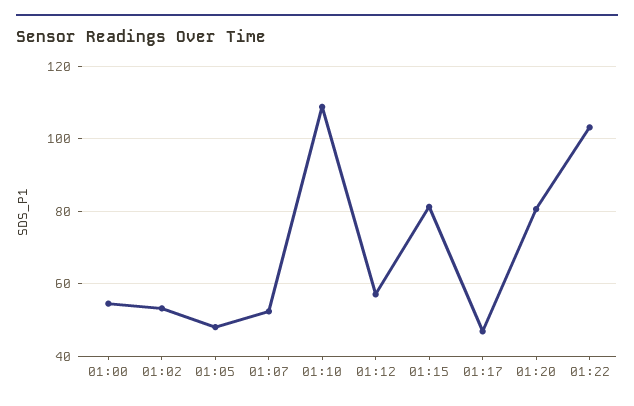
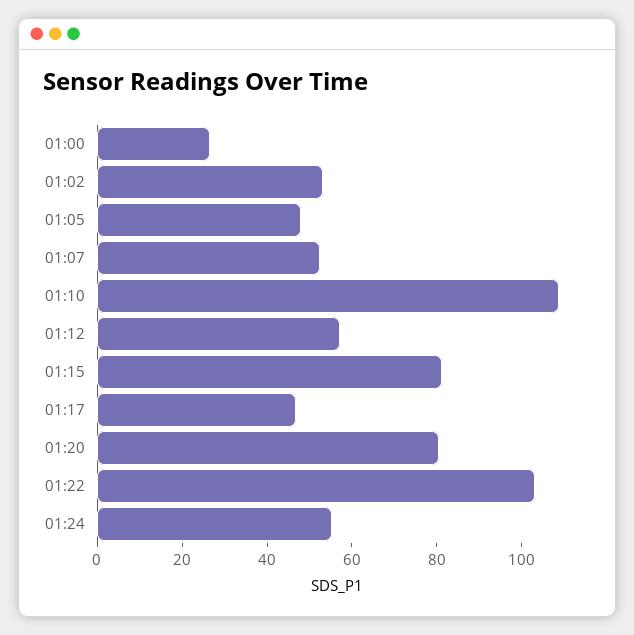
01:00: 54 -> 25
01:24: none -> 55

